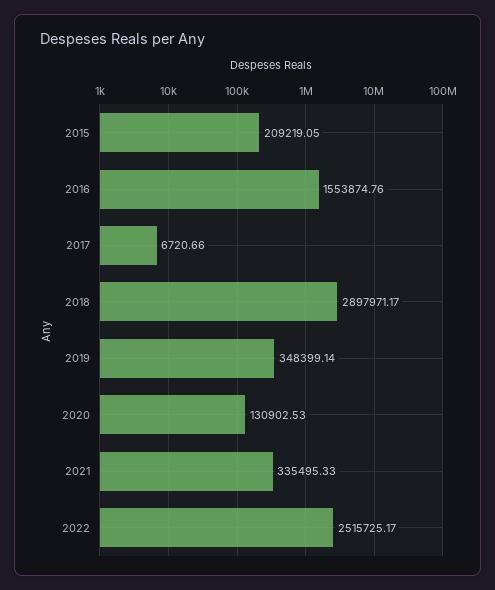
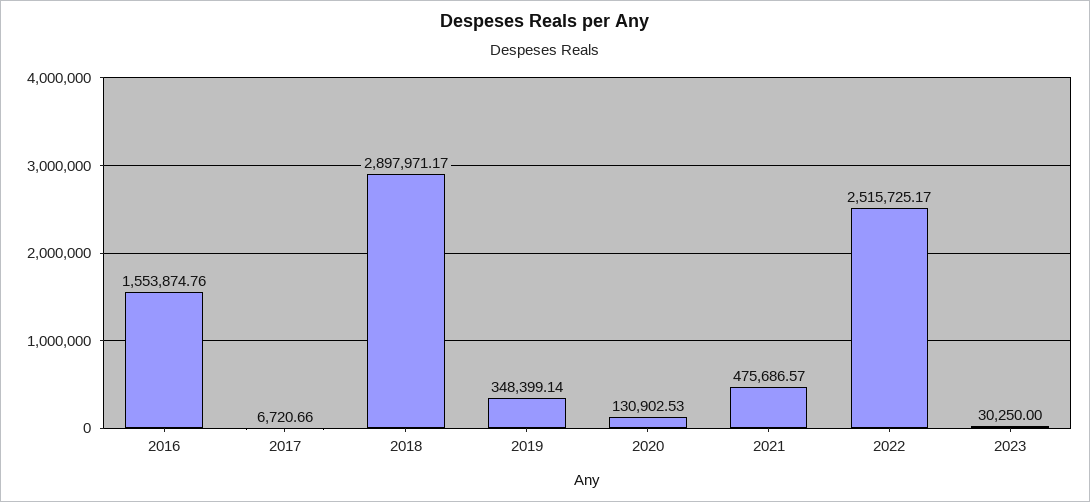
2015: 209219.05 -> none
2021: 335495.33 -> 475686.57
2023: none -> 30250

